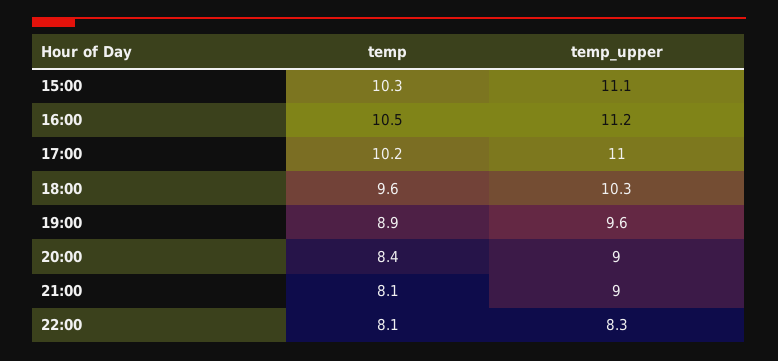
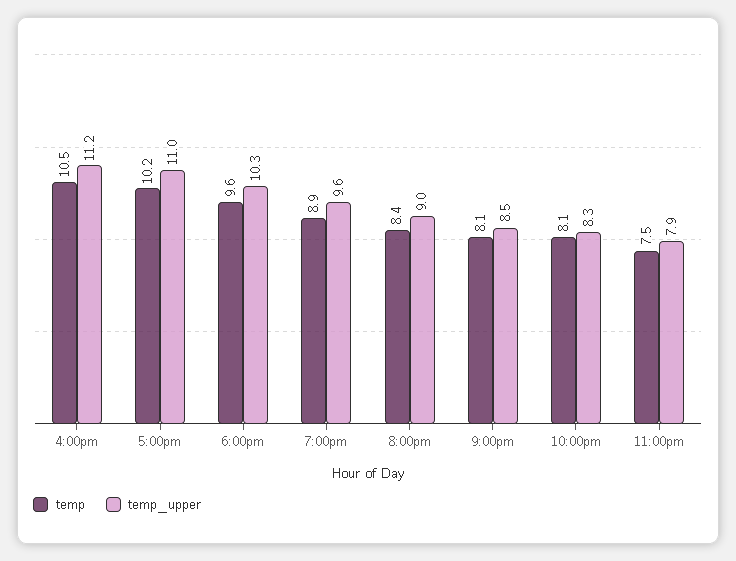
temp, 15:00: 10.3 -> none
temp_upper, 15:00: 11.1 -> none
temp_upper, 21:00: 9 -> 8.5
temp, 11:00pm: none -> 7.5
temp_upper, 11:00pm: none -> 7.9

